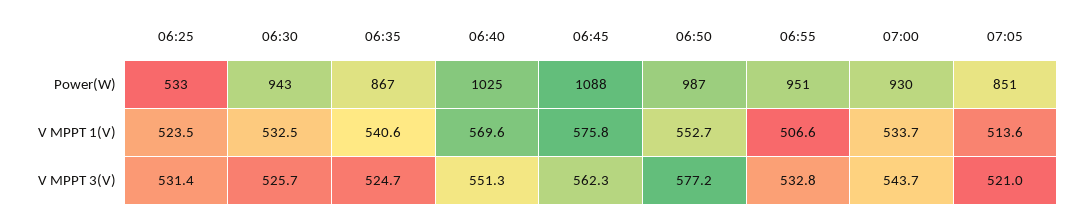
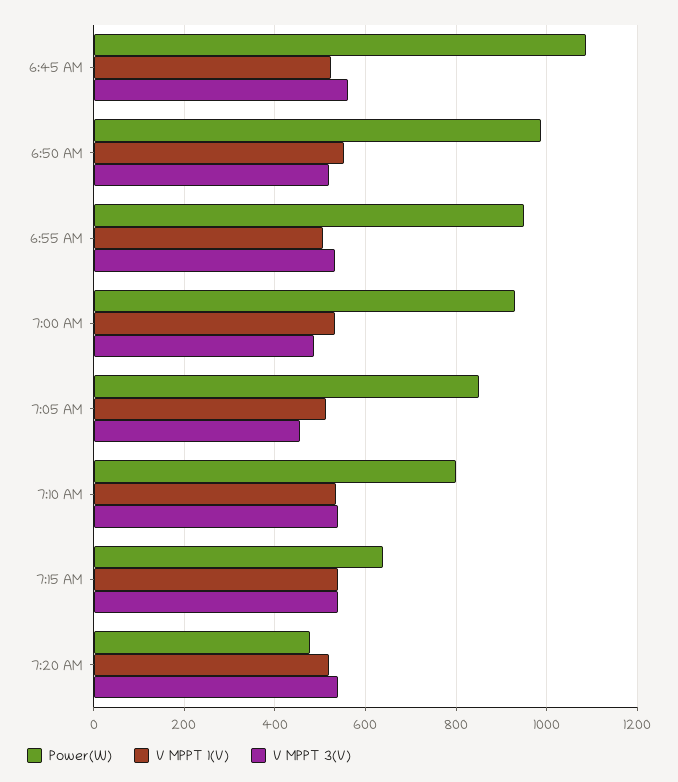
Power(W), 06:25: 533 -> none
Power(W), 06:30: 943 -> none
Power(W), 06:35: 867 -> none
Power(W), 06:40: 1025 -> none
V MPPT 1(V), 06:25: 523.5 -> none
V MPPT 1(V), 06:30: 532.5 -> none
V MPPT 1(V), 06:35: 540.6 -> none
V MPPT 1(V), 06:40: 569.6 -> none
V MPPT 1(V), 06:45: 575.8 -> 520
V MPPT 3(V), 06:25: 531.4 -> none
V MPPT 3(V), 06:30: 525.7 -> none
V MPPT 3(V), 06:35: 524.7 -> none
V MPPT 3(V), 06:40: 551.3 -> none
V MPPT 3(V), 06:50: 577.2 -> 520
V MPPT 3(V), 07:00: 543.7 -> 480
V MPPT 3(V), 07:05: 521 -> 460
Power(W), 7:10 AM: none -> 800
V MPPT 1(V), 7:10 AM: none -> 540
V MPPT 3(V), 7:10 AM: none -> 540
Power(W), 7:15 AM: none -> 640
V MPPT 1(V), 7:15 AM: none -> 540
V MPPT 3(V), 7:15 AM: none -> 540
Power(W), 7:20 AM: none -> 480
V MPPT 1(V), 7:20 AM: none -> 520
V MPPT 3(V), 7:20 AM: none -> 540

